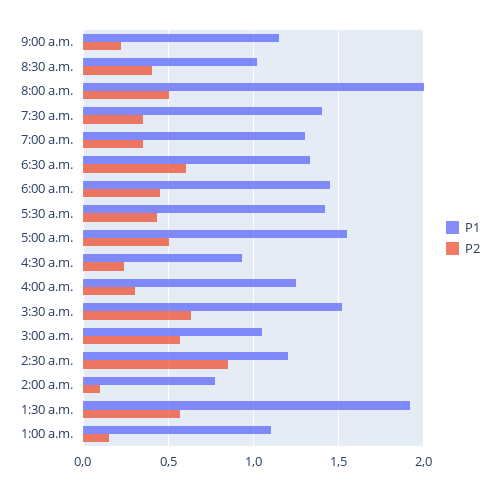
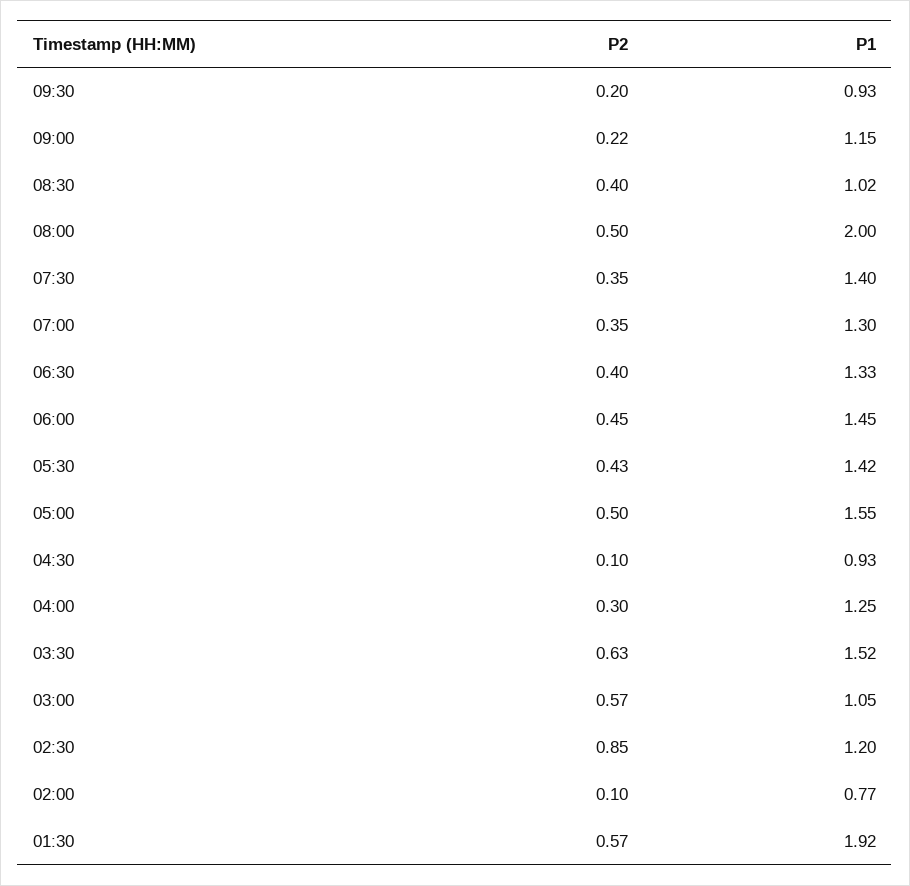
P2, 6:30 a.m.: 0.6 -> 0.4
P2, 4:30 a.m.: 0.25 -> 0.1
P1, 1:00 a.m.: 1.1 -> none
P2, 1:00 a.m.: 0.15 -> none
P2, 09:30: none -> 0.2
P1, 09:30: none -> 0.93

